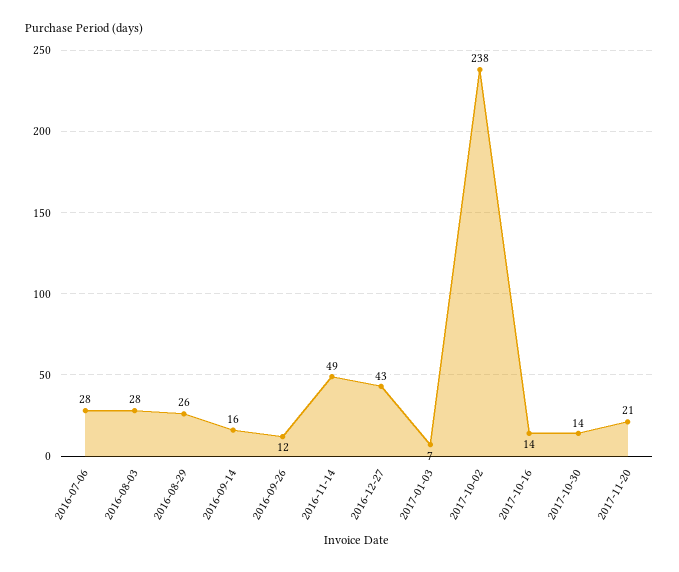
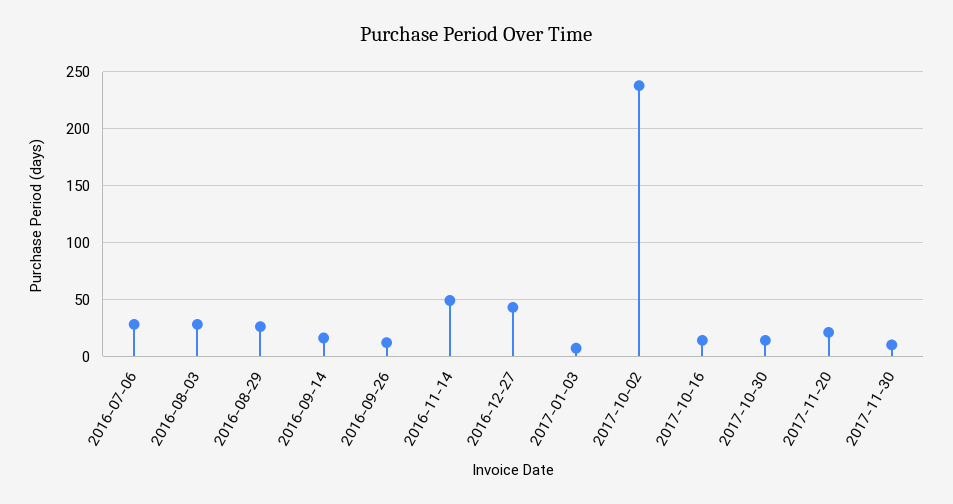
2017-11-30: none -> 10

